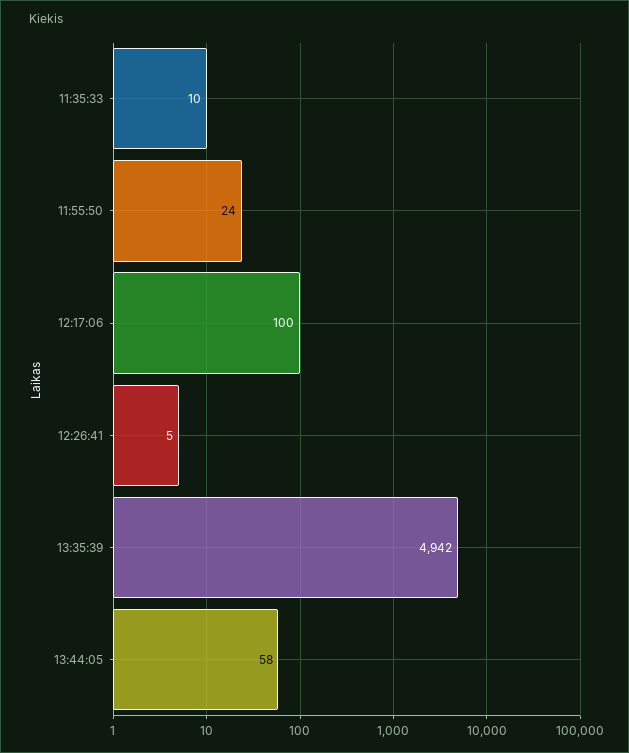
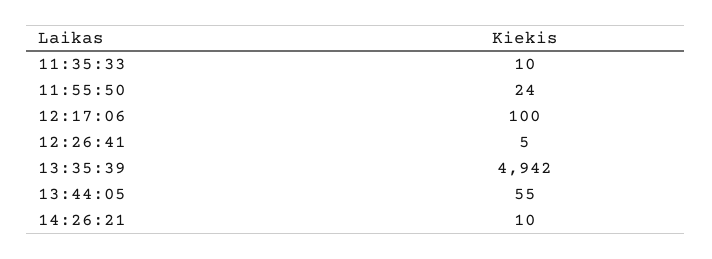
13:44:05: 58 -> 55
14:26:21: none -> 10

